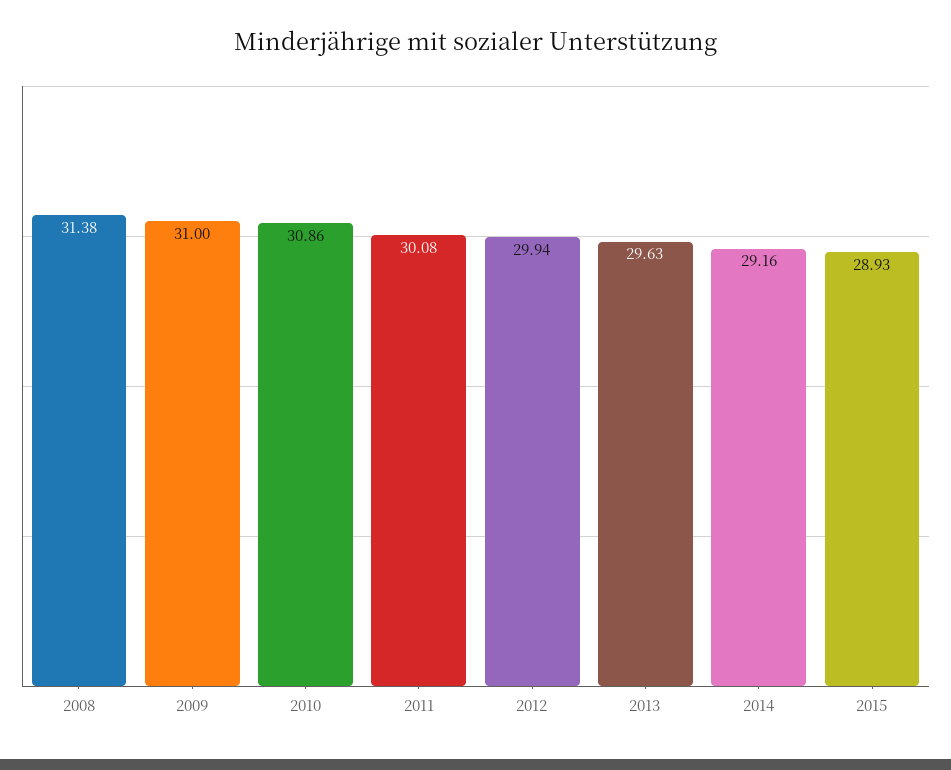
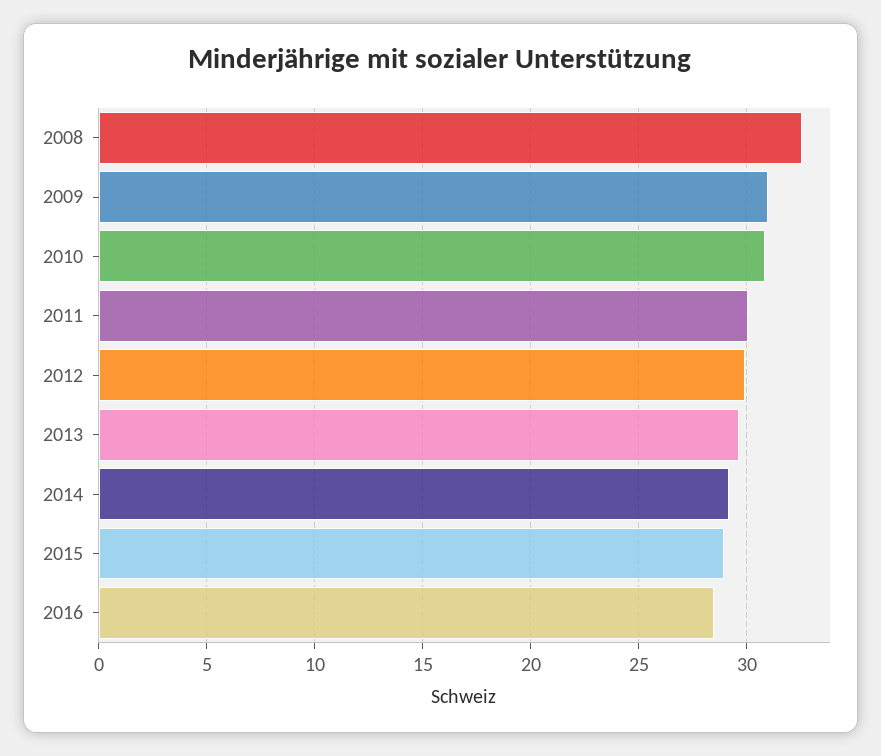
2008: 31.38 -> 32.5
2016: none -> 28.5

